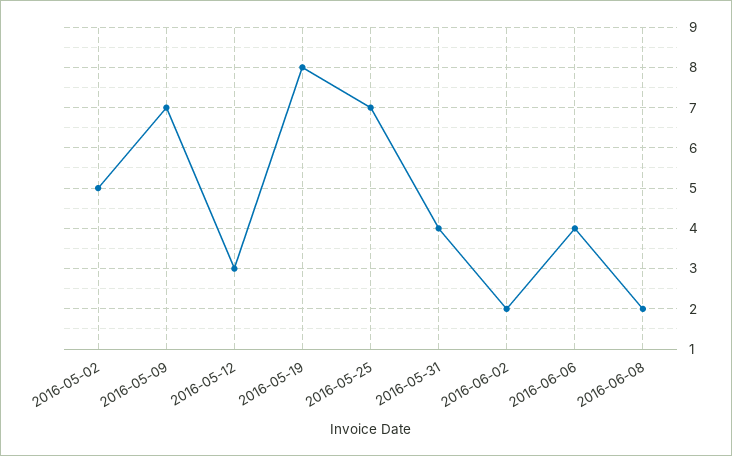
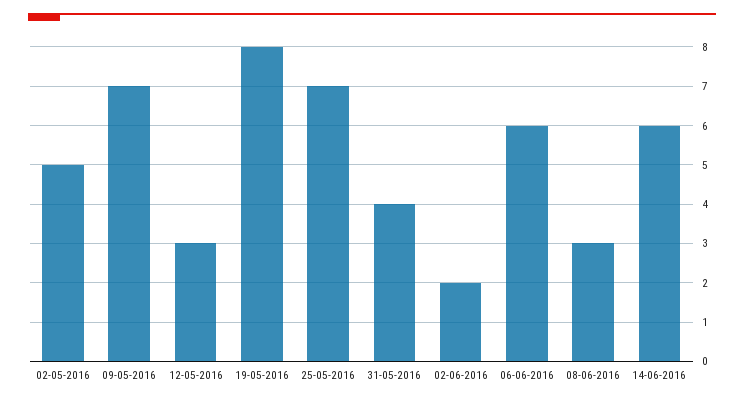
2016-06-06: 4 -> 6
2016-06-08: 2 -> 3
14-06-2016: none -> 6

